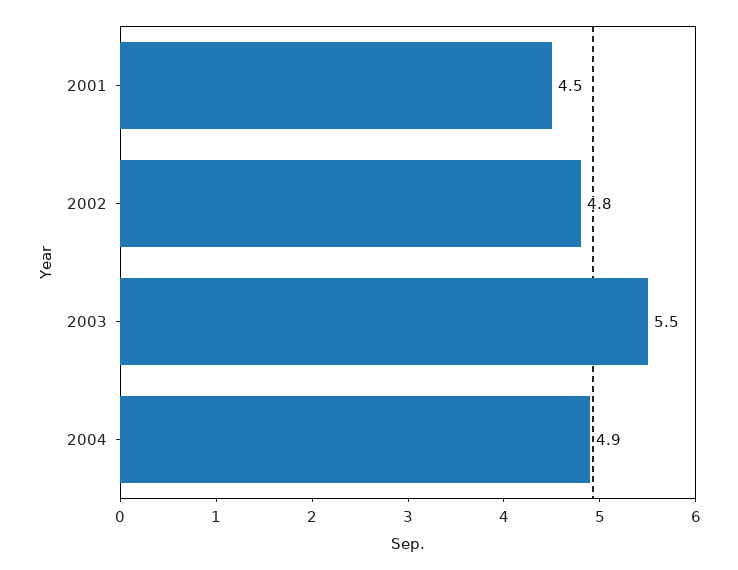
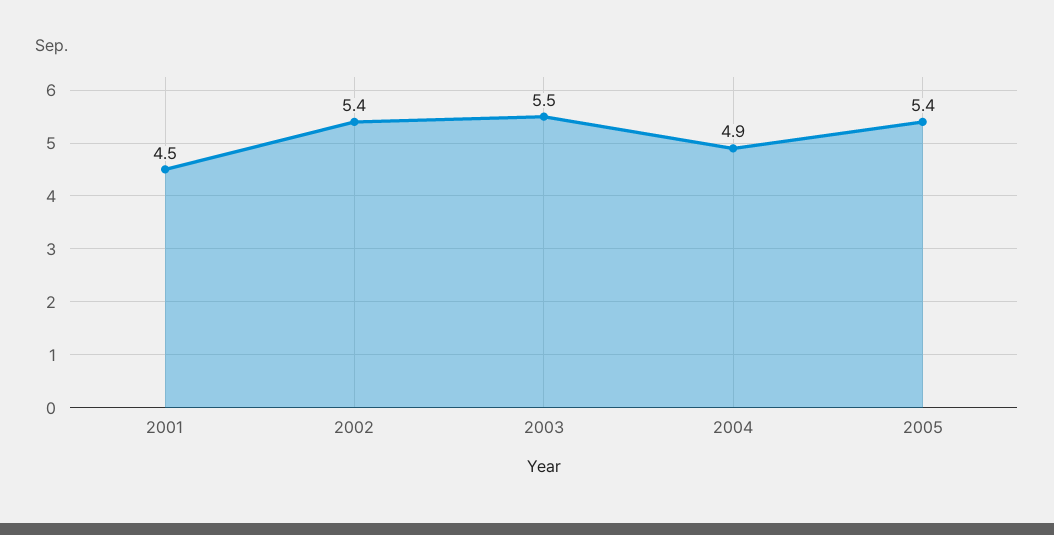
2002: 4.8 -> 5.4
2005: none -> 5.4

